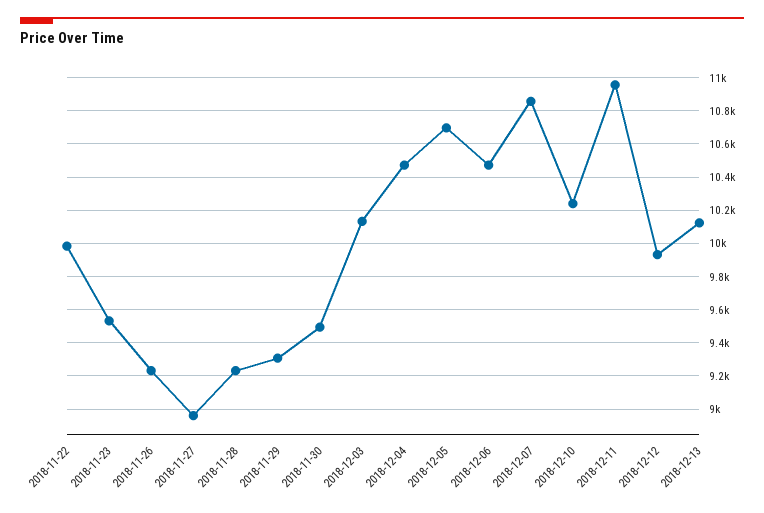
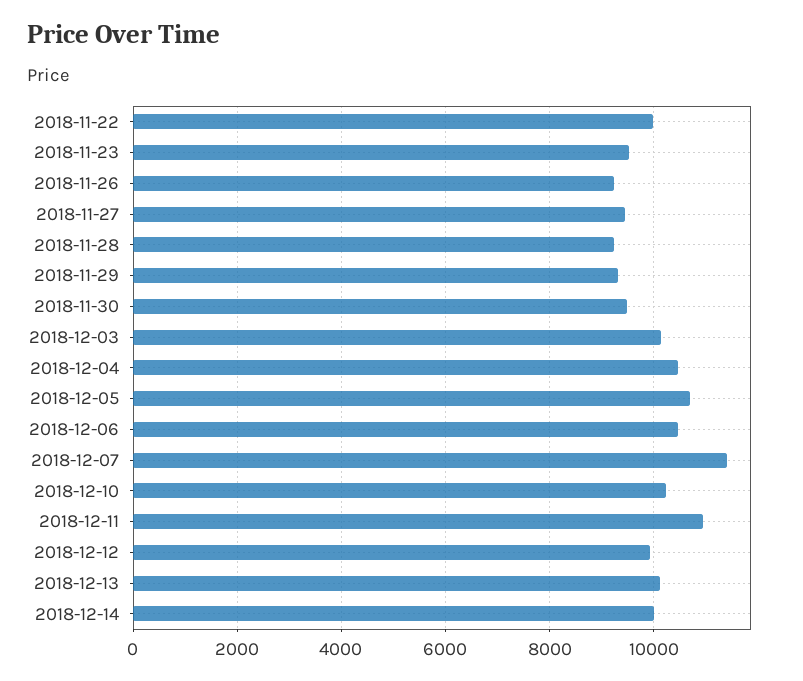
2018-11-27: 8950 -> 9400
2018-12-07: 10850 -> 11400
2018-12-14: none -> 10000

